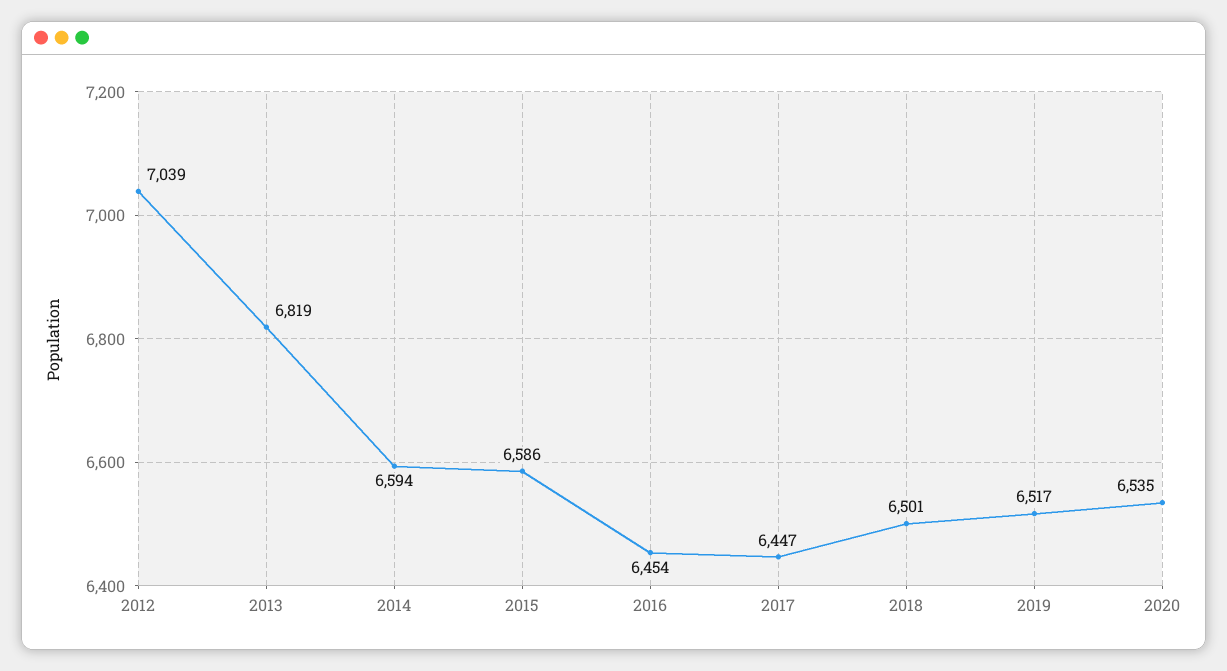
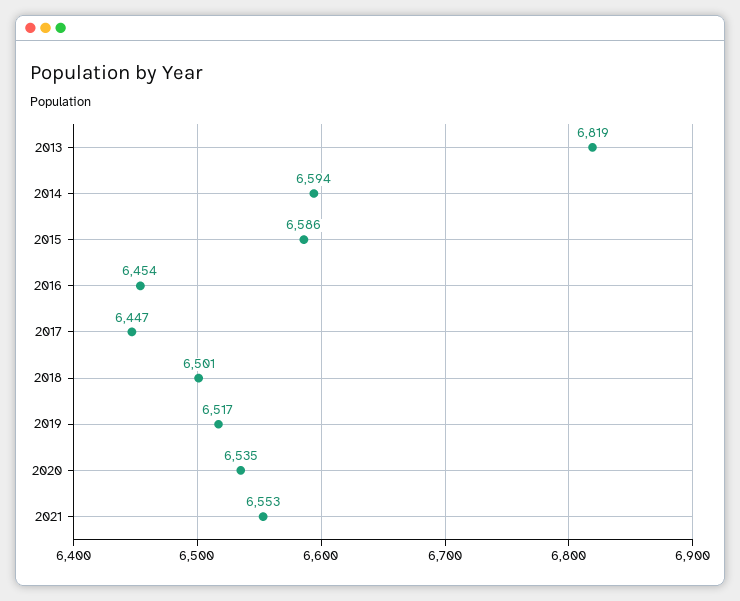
2012: 7039 -> none
2021: none -> 6553

